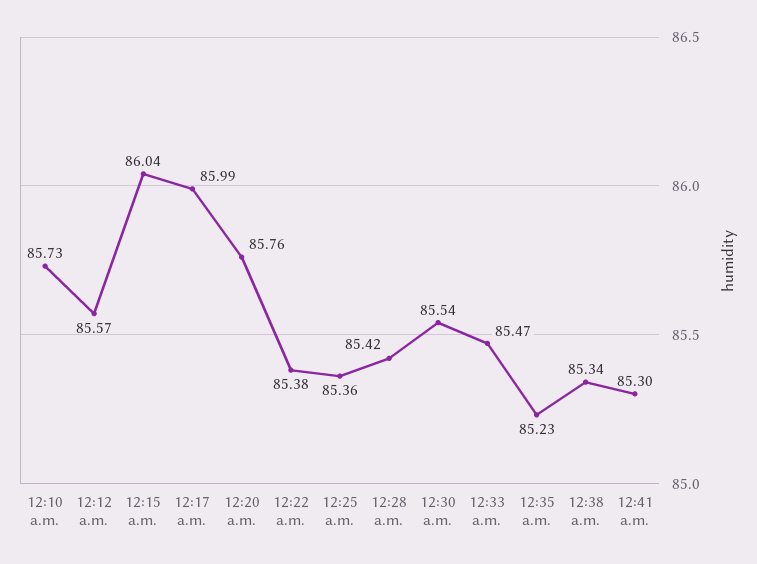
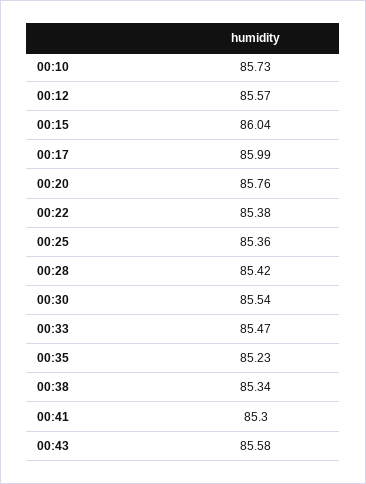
00:43: none -> 85.58

